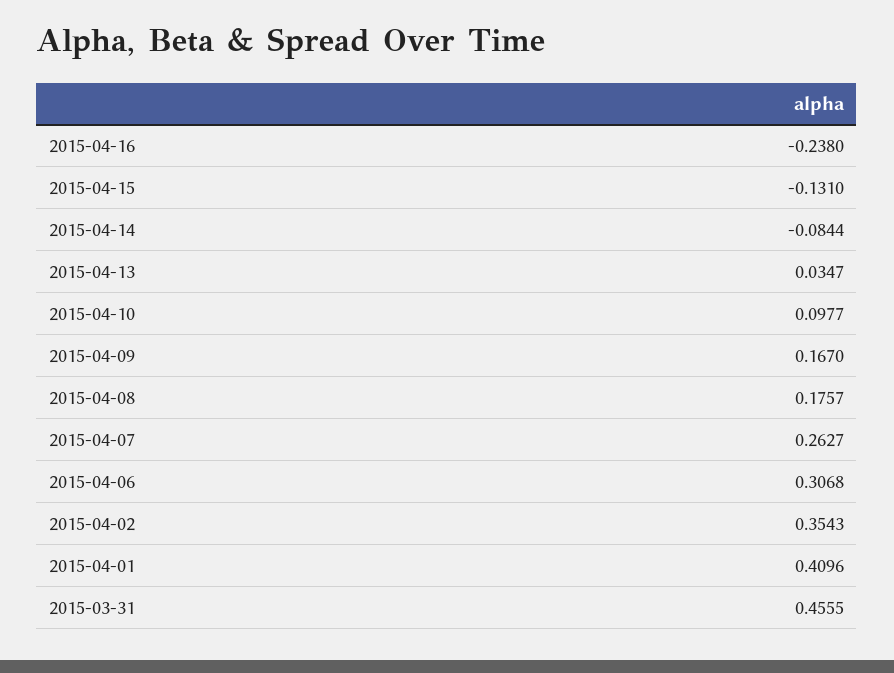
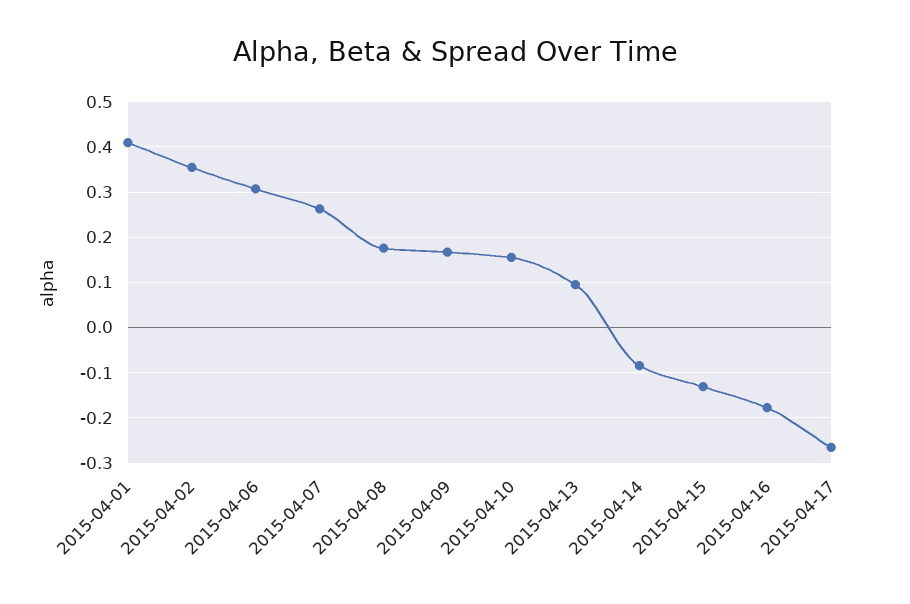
2015-04-16: -0.238 -> -0.18
2015-04-13: 0.0347 -> 0.1
2015-04-10: 0.0977 -> 0.16
2015-03-31: 0.4555 -> none
2015-04-17: none -> -0.26

